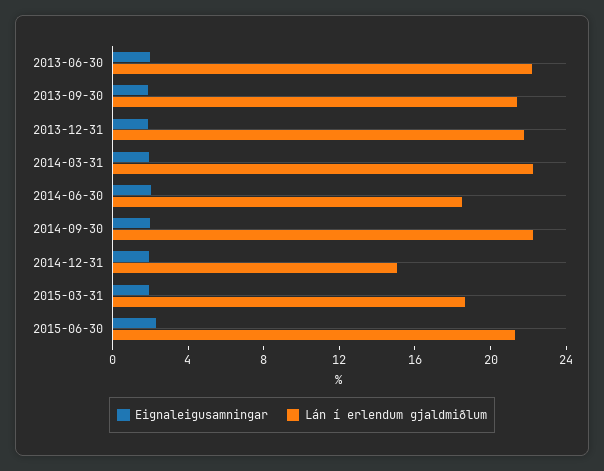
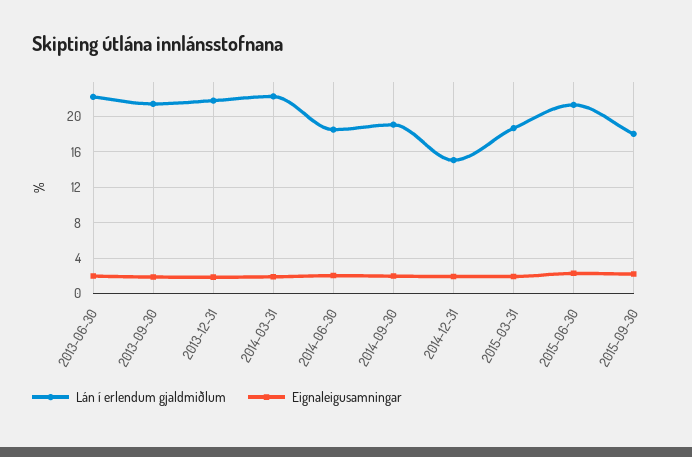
Lán í erlendum gjaldmiðlum, 2014-09-30: 22 -> 19
Lán í erlendum gjaldmiðlum, 2015-09-30: none -> 18
Eignaleigusamningar, 2015-09-30: none -> 2

